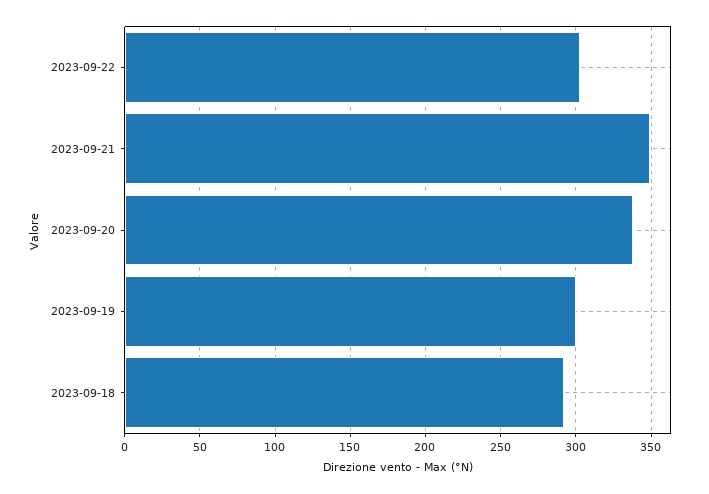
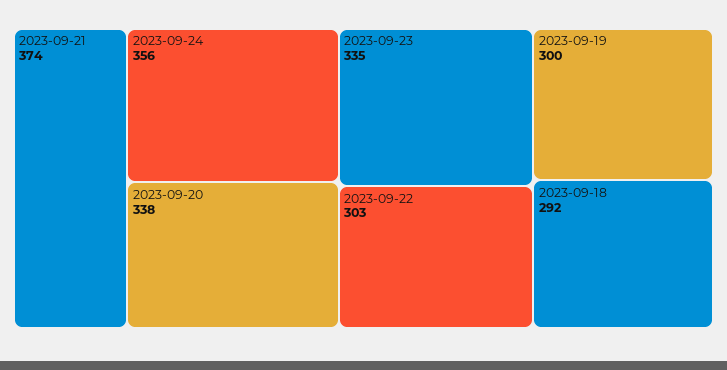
2023-09-21: 350 -> 374
2023-09-24: none -> 356
2023-09-23: none -> 335

